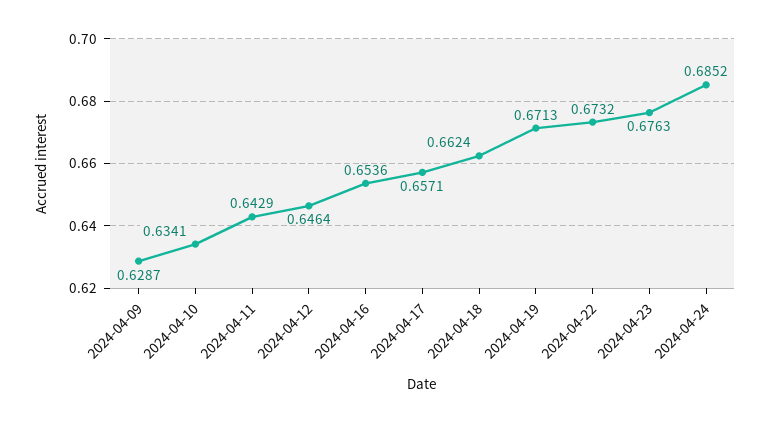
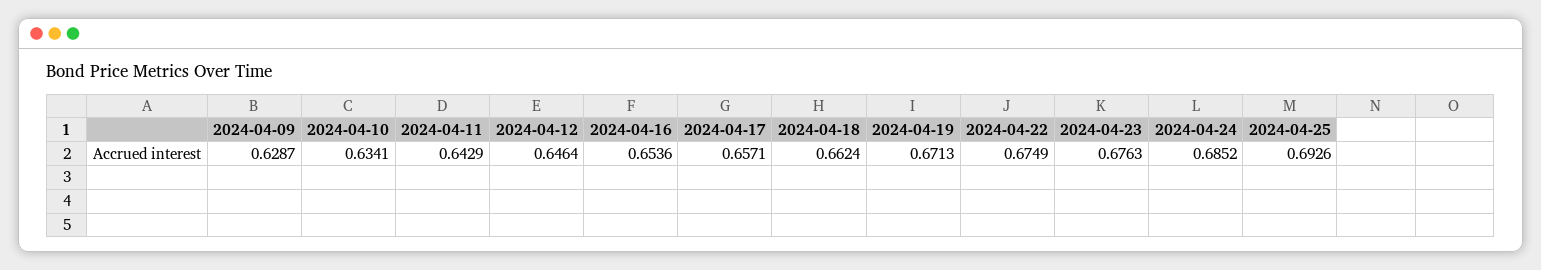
2024-04-22: 0.6732 -> 0.6749
2024-04-25: none -> 0.6926

